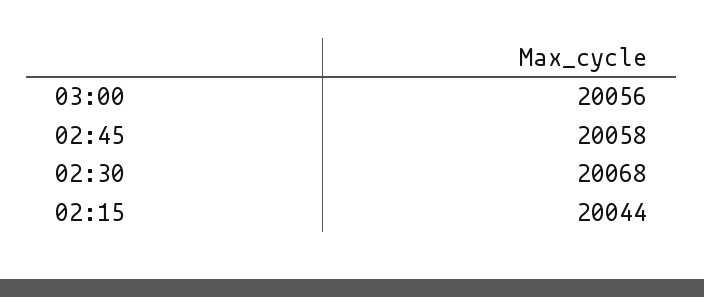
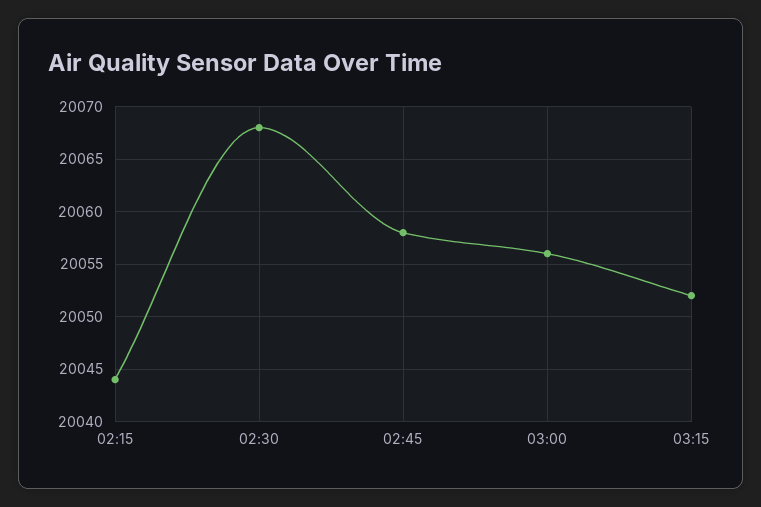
03:15: none -> 20052

